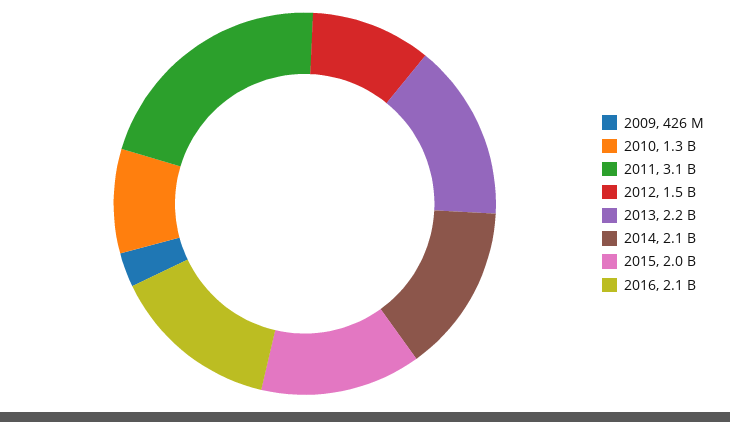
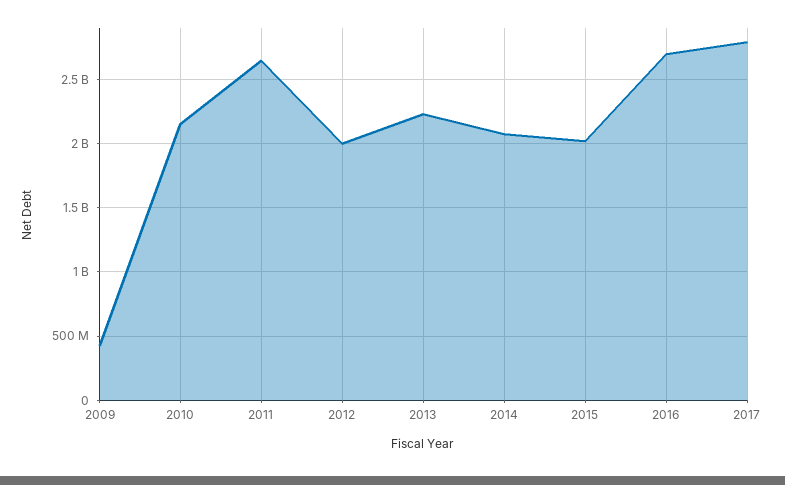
2010: 1300000000 -> 2150000000
2011: 3100000000 -> 2650000000
2012: 1500000000 -> 2000000000
2016: 2100000000 -> 2700000000
2017: none -> 2800000000

